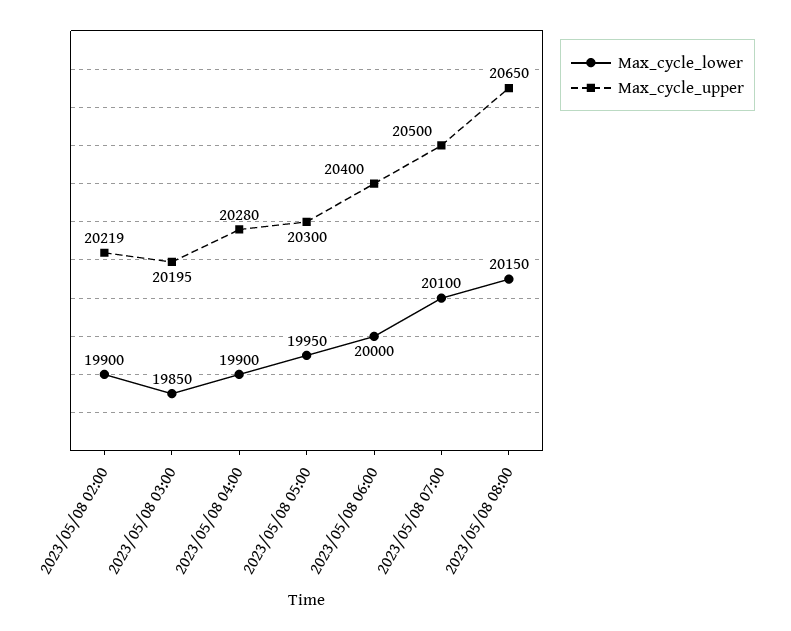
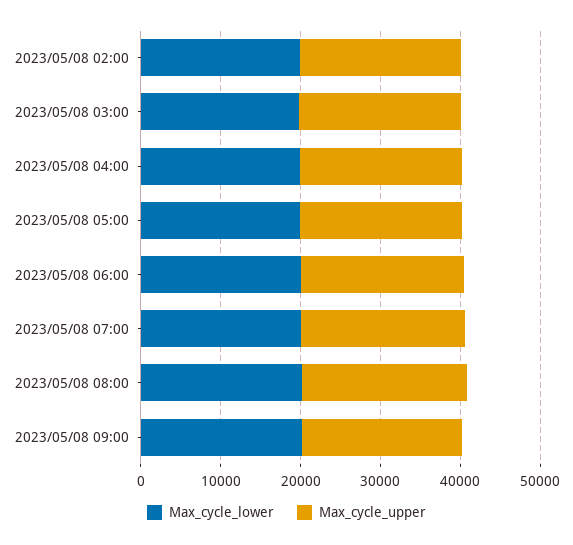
Max_cycle_lower, 2023/05/08 09:00: none -> 20000
Max_cycle_upper, 2023/05/08 09:00: none -> 20000

